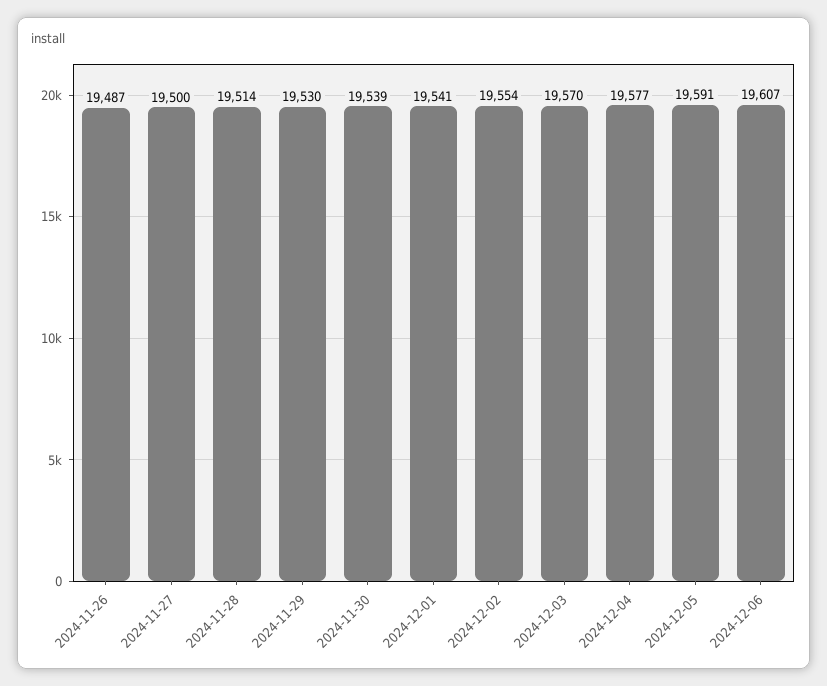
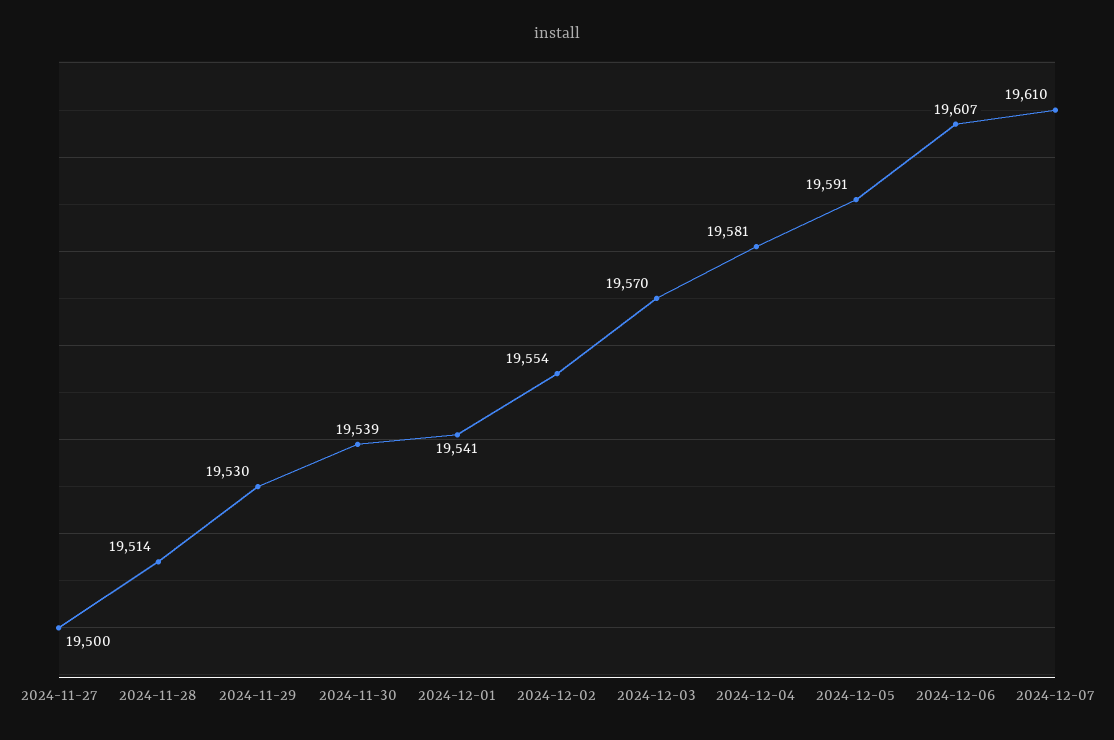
2024-11-26: 19487 -> none
2024-12-04: 19577 -> 19581
2024-12-07: none -> 19610

